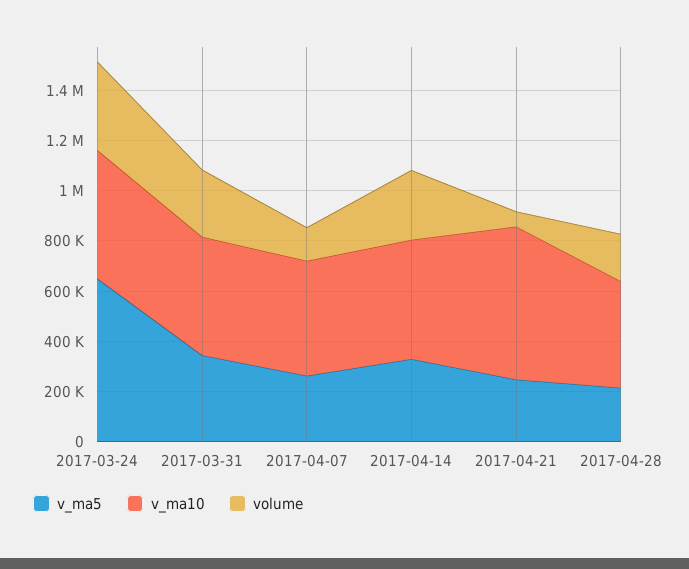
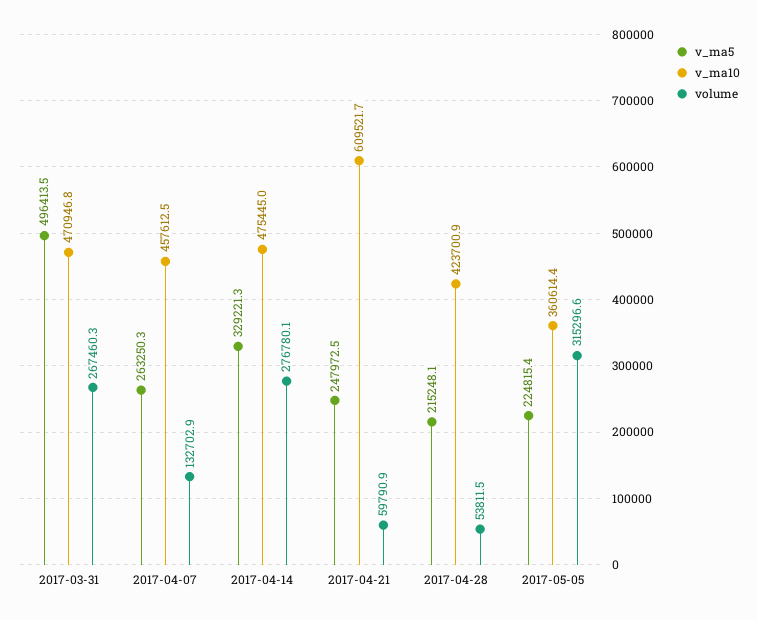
v_ma5, 2017-03-24: 650000 -> none
v_ma10, 2017-03-24: 500000 -> none
volume, 2017-03-24: 350000 -> none
v_ma5, 2017-03-31: 350000 -> 496413.5
volume, 2017-04-28: 200000 -> 53811.5
v_ma5, 2017-05-05: none -> 224815.4
v_ma10, 2017-05-05: none -> 360614.4
volume, 2017-05-05: none -> 315296.6

